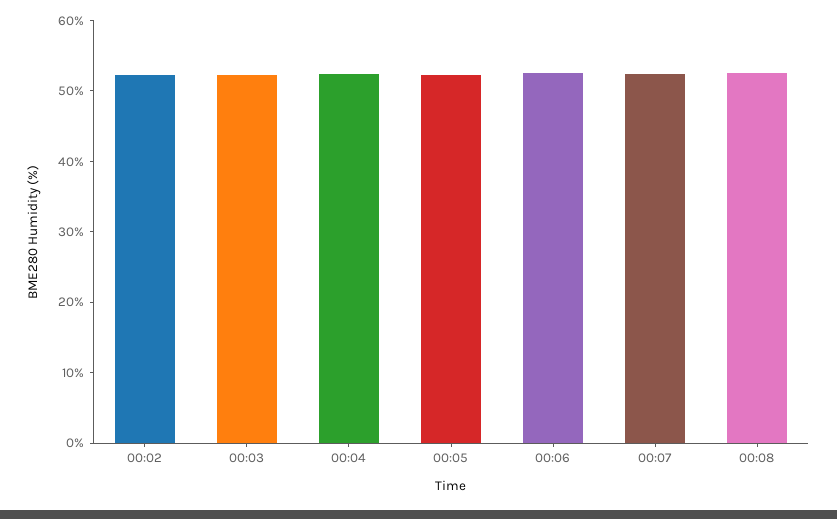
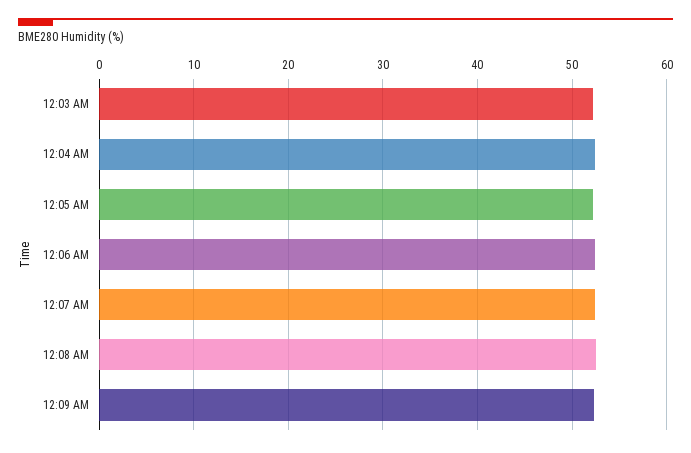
00:02: 52 -> none
12:09 AM: none -> 52

